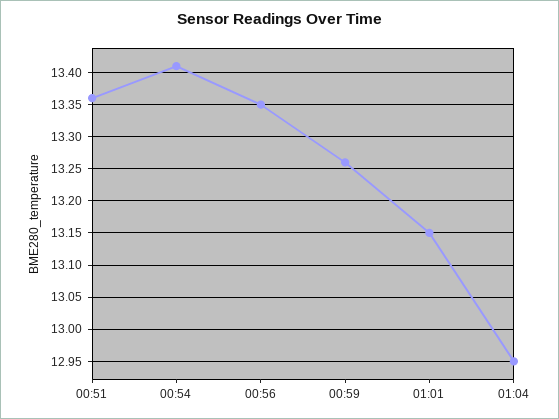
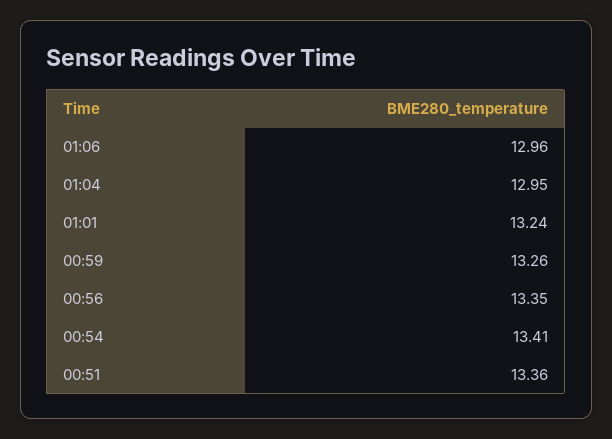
01:01: 13.15 -> 13.24
01:06: none -> 12.96

